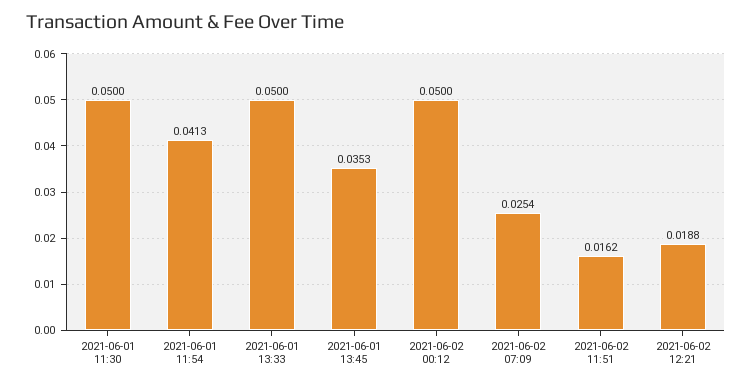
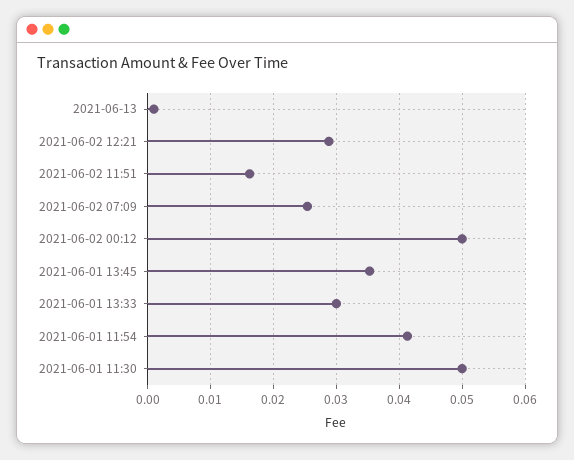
2021-06-01 13:33: 0.05 -> 0.03
2021-06-02 12:21: 0.0188 -> 0.029
2021-06-13: none -> 0.001

